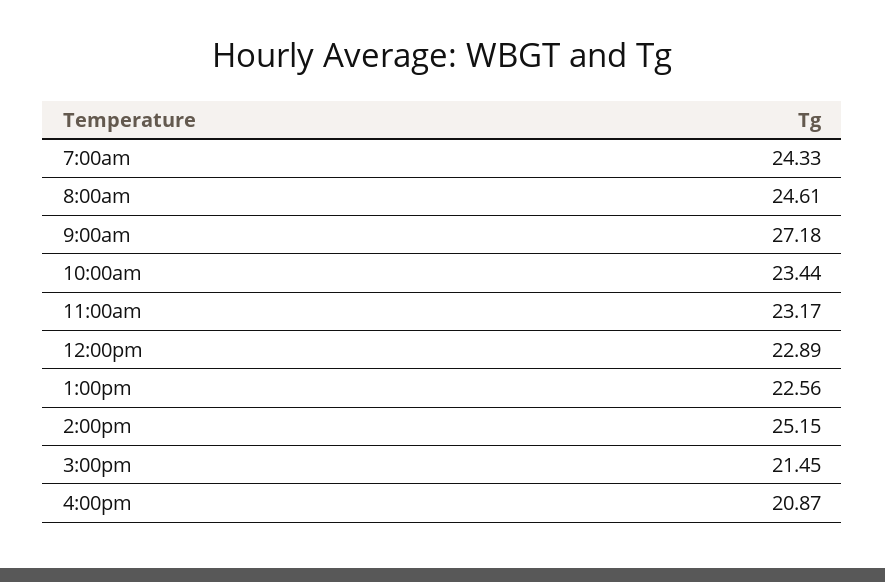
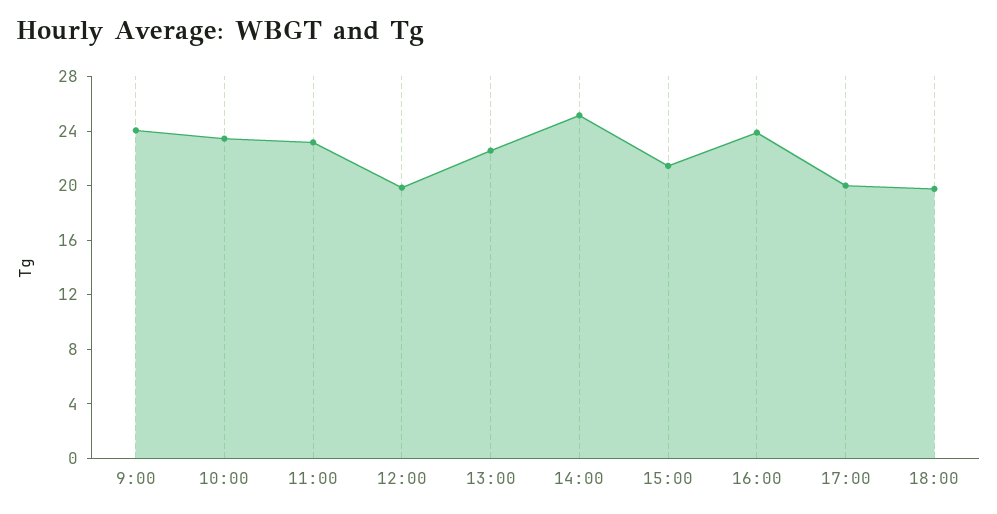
7:00am: 24.33 -> none
8:00am: 24.61 -> none
9:00am: 27.18 -> 24
12:00pm: 22.89 -> 20
4:00pm: 20.87 -> 24
17:00: none -> 20
18:00: none -> 20

